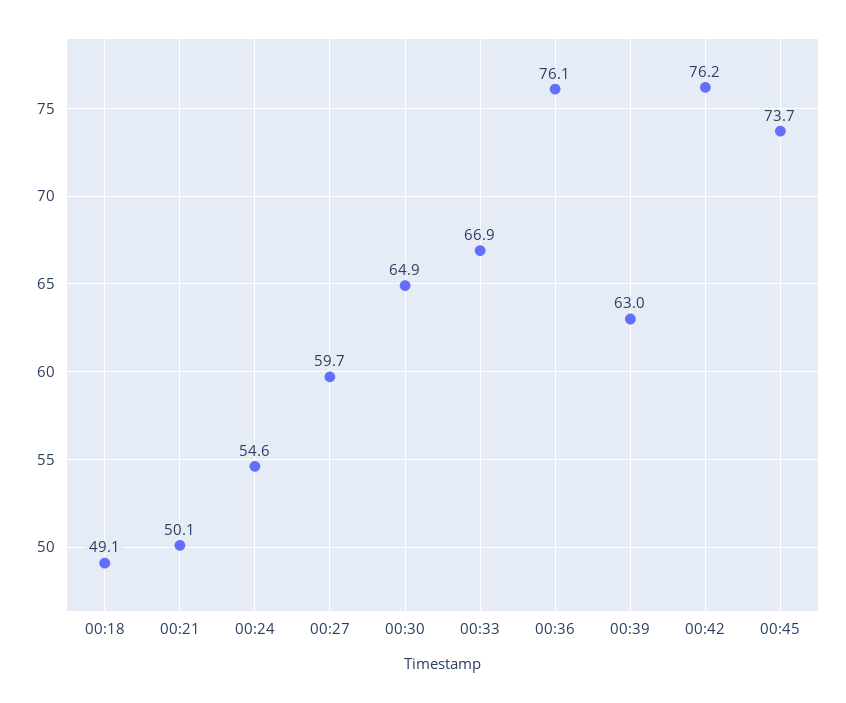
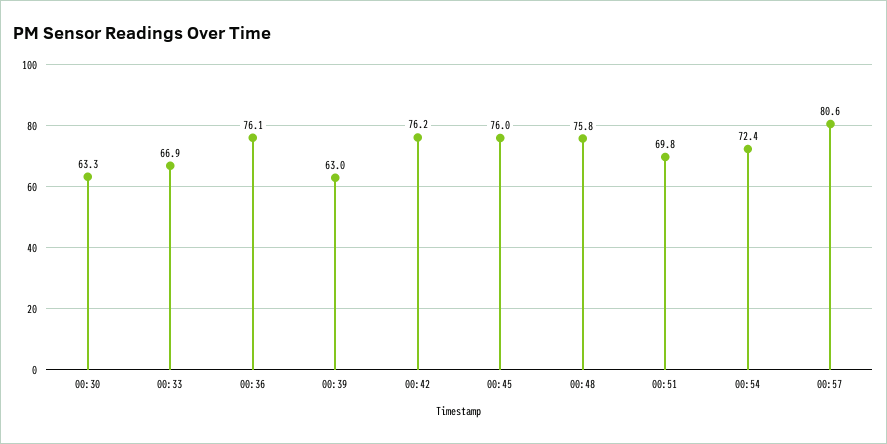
00:18: 49.1 -> none
00:21: 50.1 -> none
00:24: 54.6 -> none
00:27: 59.7 -> none
00:30: 64.9 -> 63.3
00:45: 73.7 -> 76
00:48: none -> 75.8
00:51: none -> 69.8
00:54: none -> 72.4
00:57: none -> 80.6

